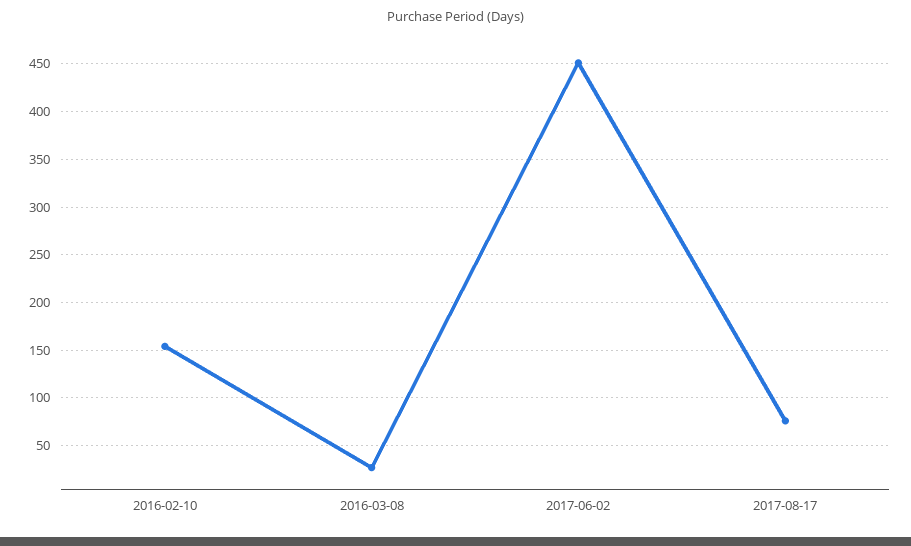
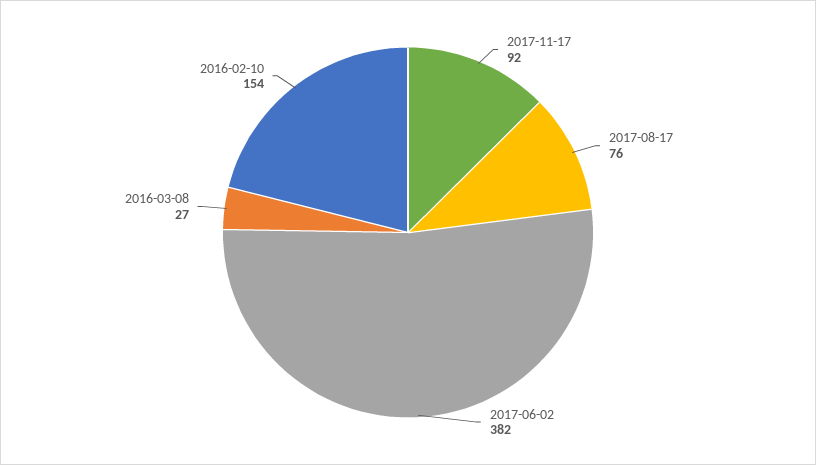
2017-06-02: 450 -> 382
2017-11-17: none -> 92

